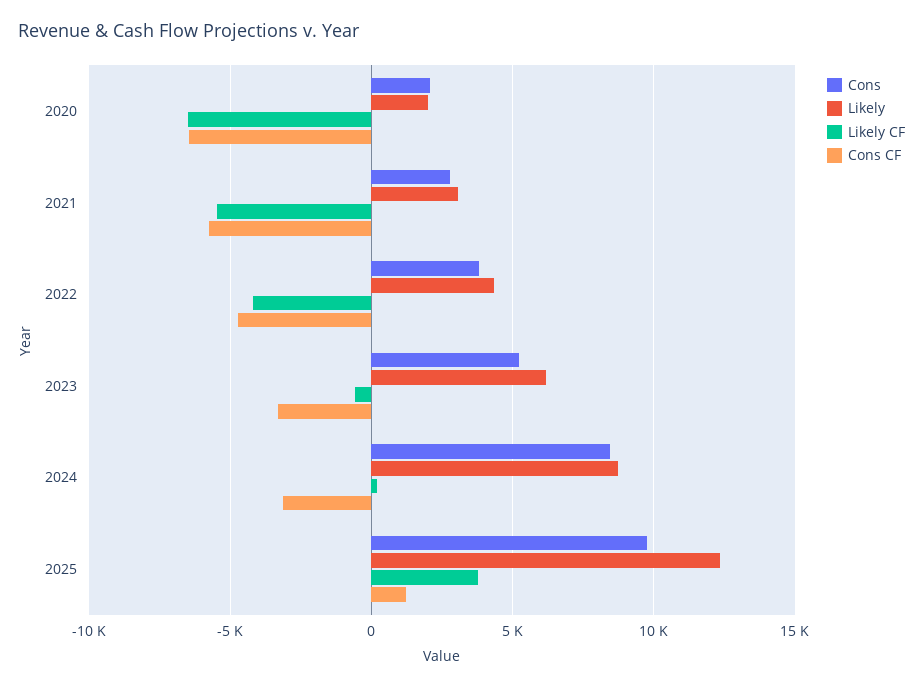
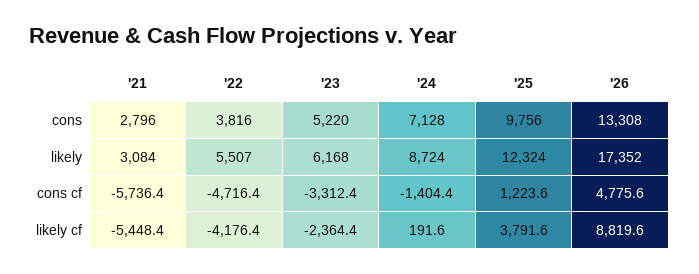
Cons, 2020: 2000 -> none
Likely, 2020: 2000 -> none
Likely CF, 2020: -6500 -> none
Cons CF, 2020: -6500 -> none
Likely, 2022: 4500 -> 5507
Likely CF, 2023: -500 -> -2364.4
Cons, 2024: 8500 -> 7128
Cons CF, 2024: -3000 -> -1404.4
Cons, '26: none -> 13308
Likely, '26: none -> 17352
Cons CF, '26: none -> 4775.6
Likely CF, '26: none -> 8819.6

